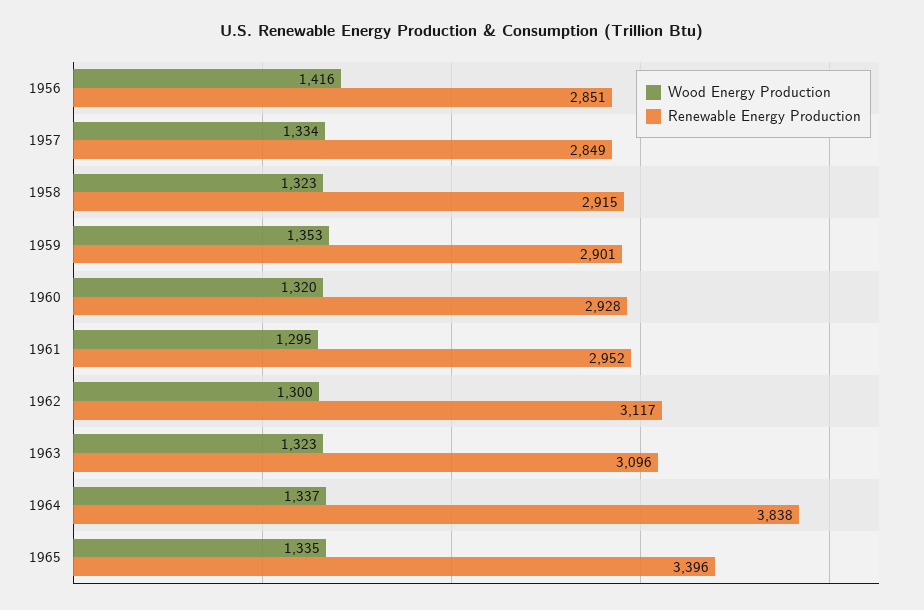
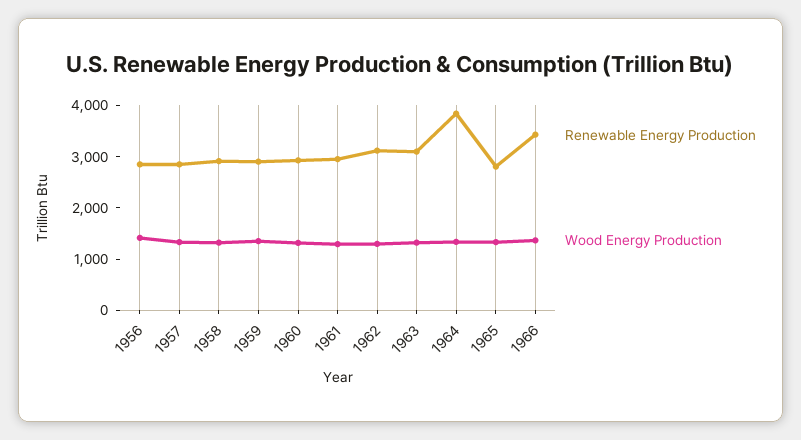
Renewable Energy Production, 1965: 3396 -> 2800
Renewable Energy Production, 1966: none -> 3400
Wood Energy Production, 1966: none -> 1400

